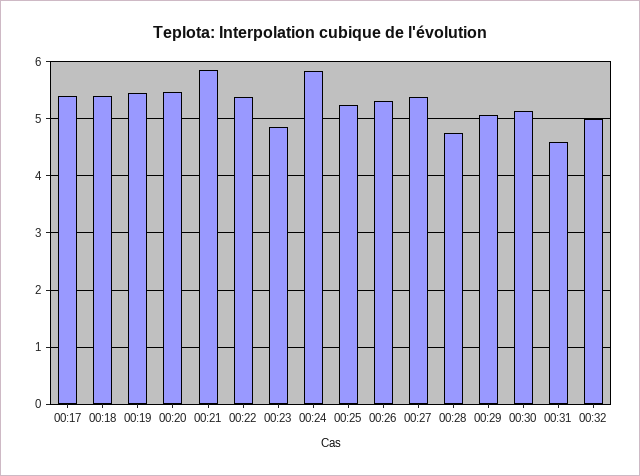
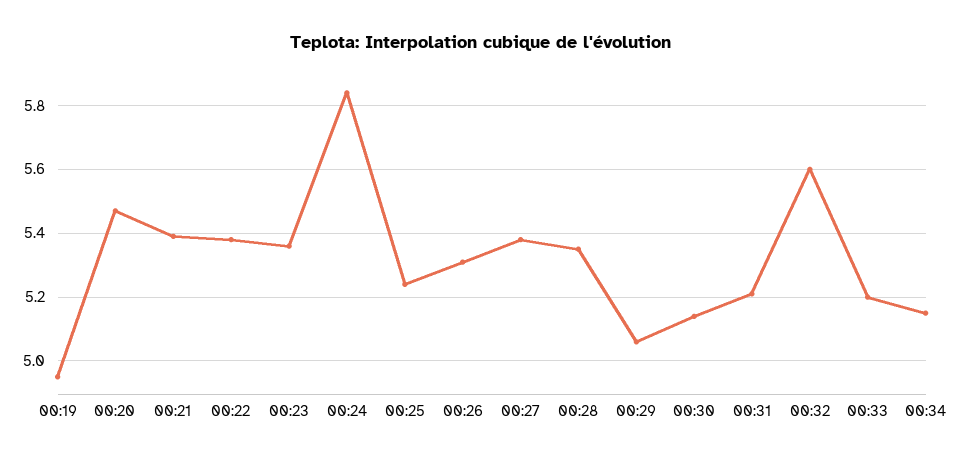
00:17: 5.4 -> none
00:18: 5.4 -> none
00:19: 5.4 -> 4.95
00:21: 5.8 -> 5.4
00:23: 4.8 -> 5.35
00:28: 4.8 -> 5.35
00:31: 4.6 -> 5.2
00:32: 5 -> 5.6
00:33: none -> 5.2
00:34: none -> 5.15

